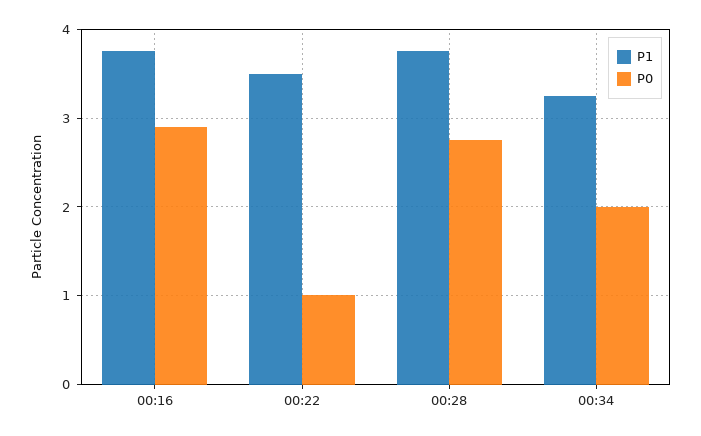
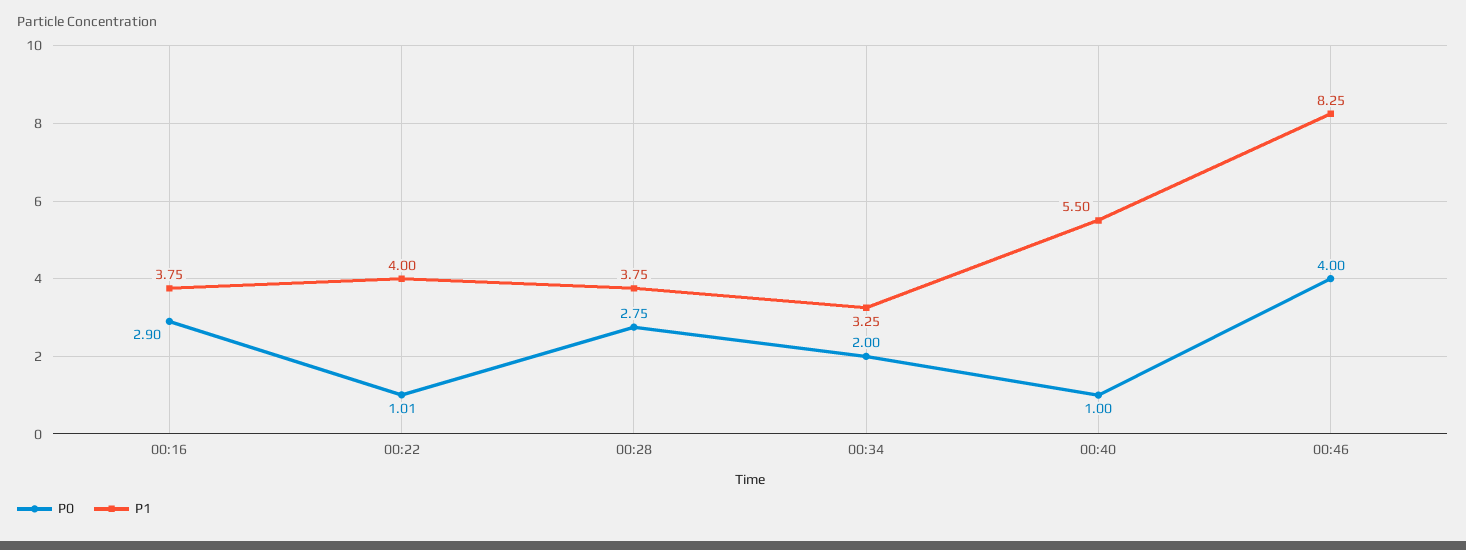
P1, 00:22: 3.5 -> 4
P0, 00:40: none -> 1
P1, 00:40: none -> 5.5
P0, 00:46: none -> 4
P1, 00:46: none -> 8.25

